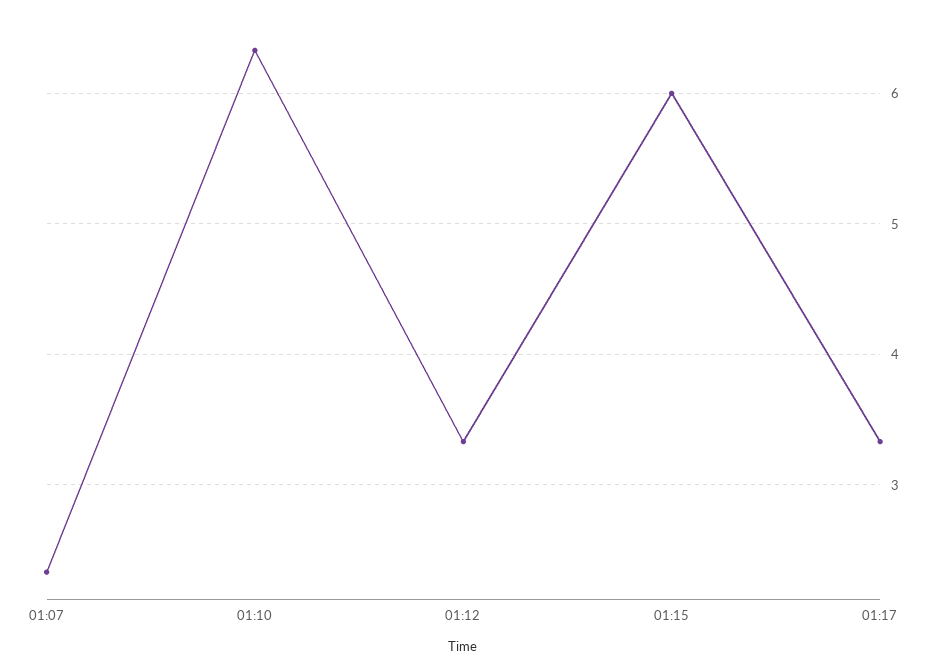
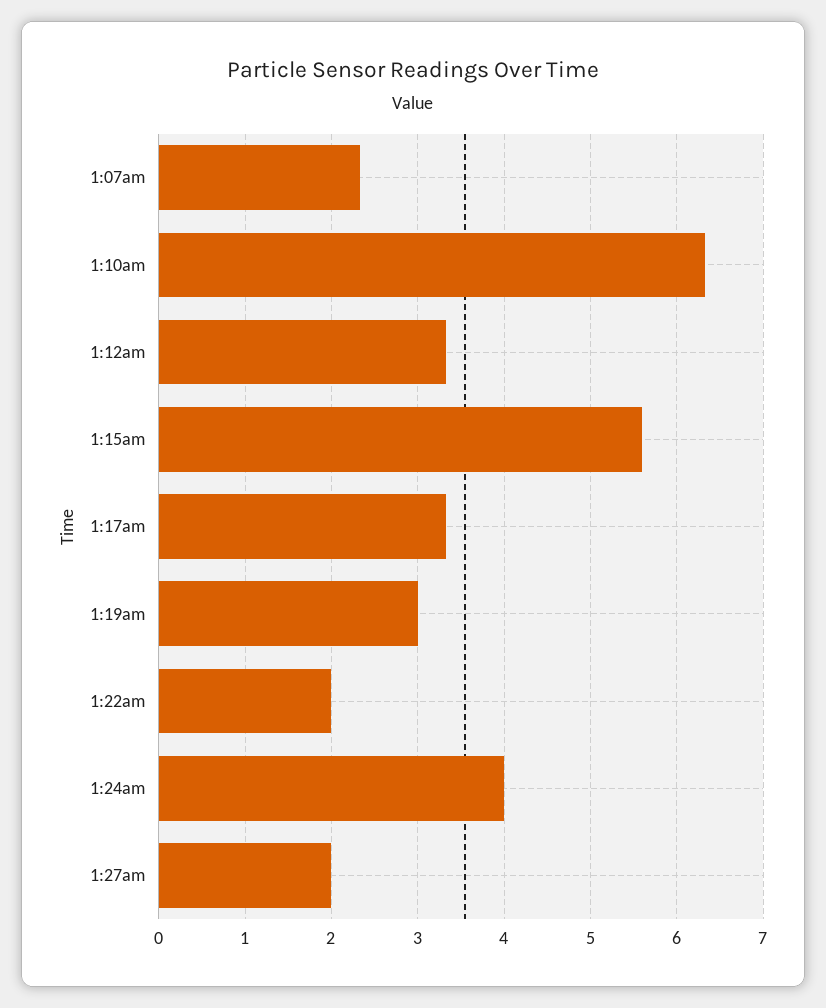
01:15: 6 -> 5.6
1:19am: none -> 3
1:22am: none -> 2
1:24am: none -> 4
1:27am: none -> 2

